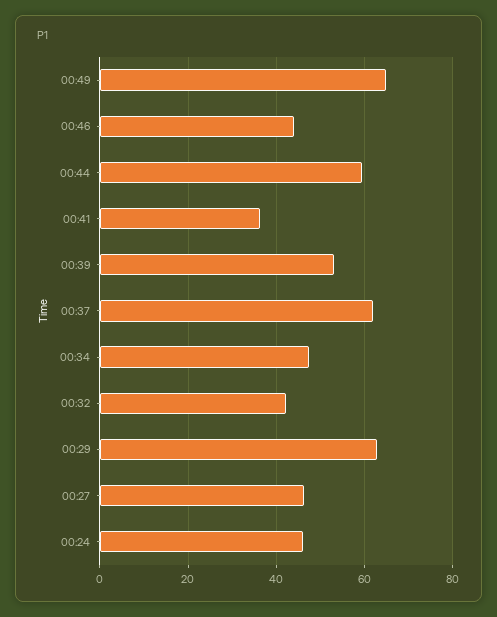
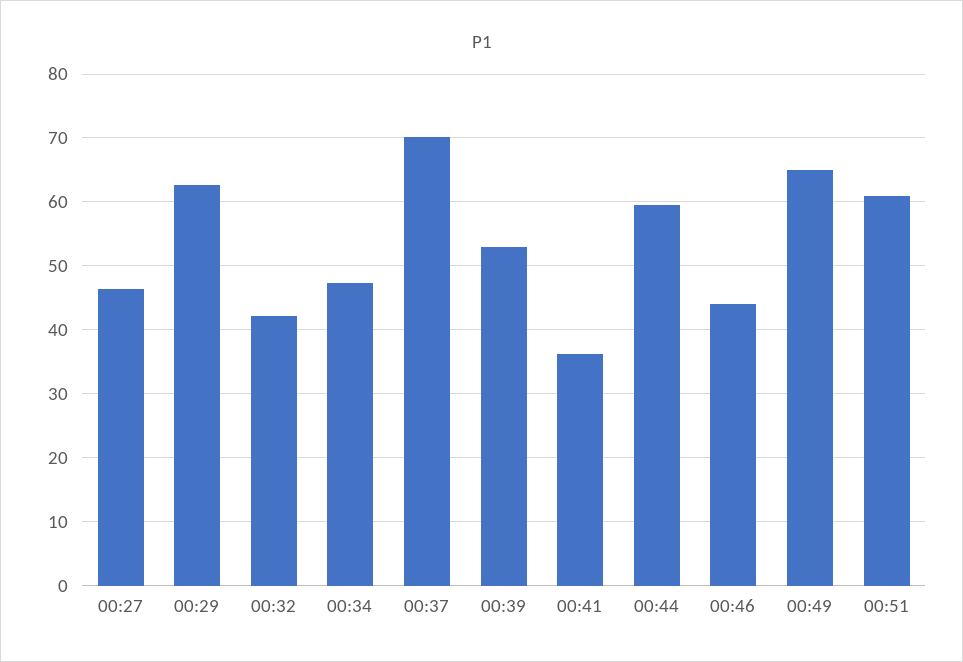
00:37: 62 -> 70
00:24: 46 -> none
00:51: none -> 61

